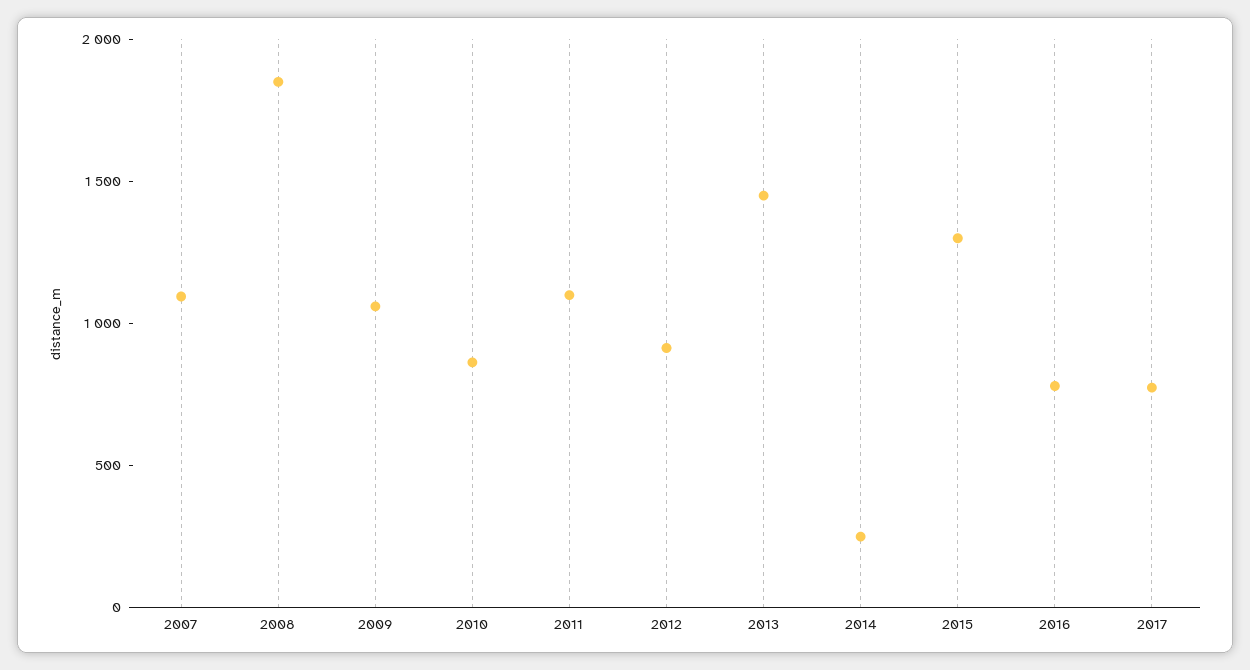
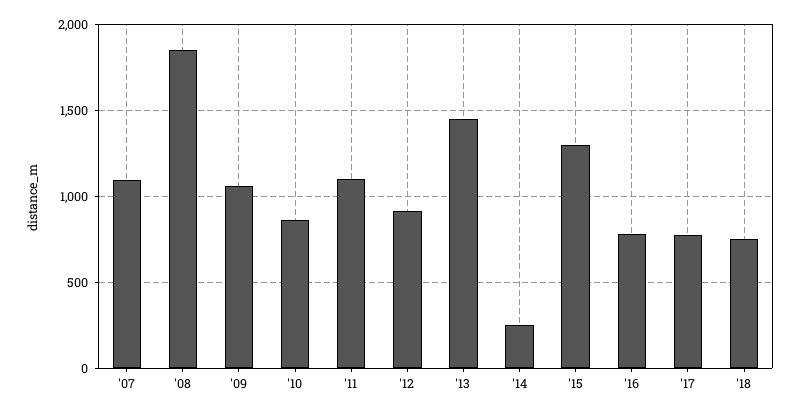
'18: none -> 750

